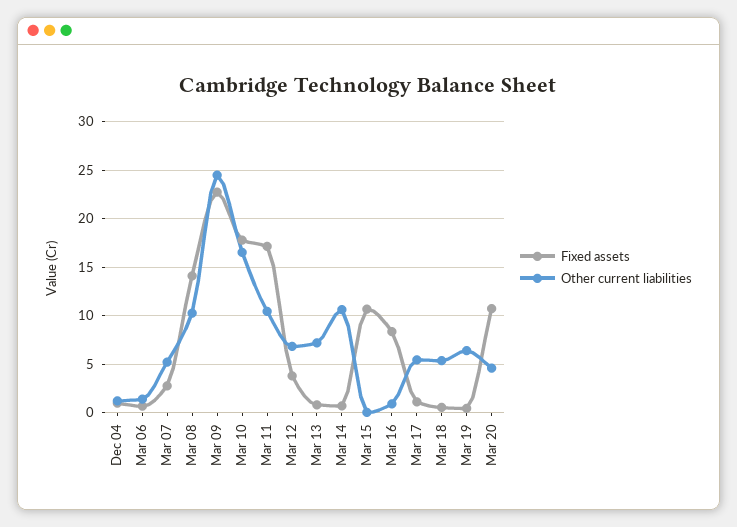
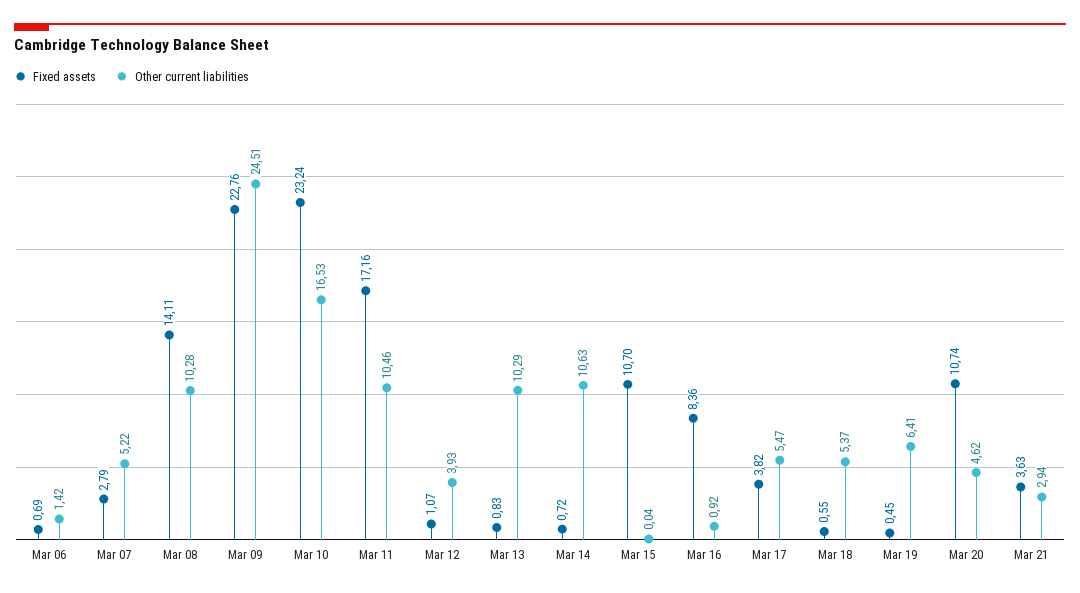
Fixed assets, Dec 04: 1 -> none
Other current liabilities, Dec 04: 1 -> none
Fixed assets, Mar 10: 18 -> 23.24
Fixed assets, Mar 12: 4 -> 1.07
Other current liabilities, Mar 12: 7 -> 3.93
Other current liabilities, Mar 13: 7 -> 10.29
Fixed assets, Mar 17: 1 -> 3.82
Fixed assets, Mar 21: none -> 3.63
Other current liabilities, Mar 21: none -> 2.94

